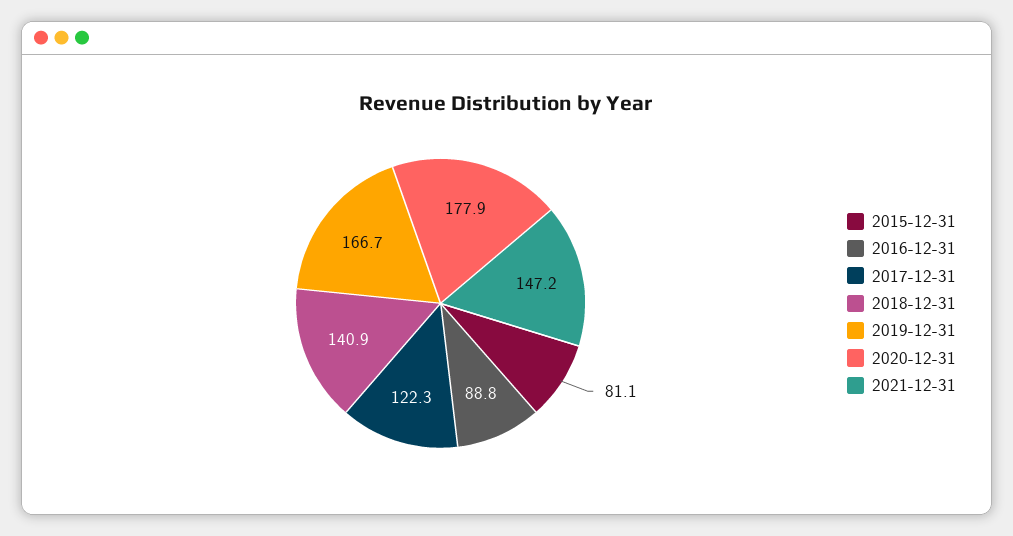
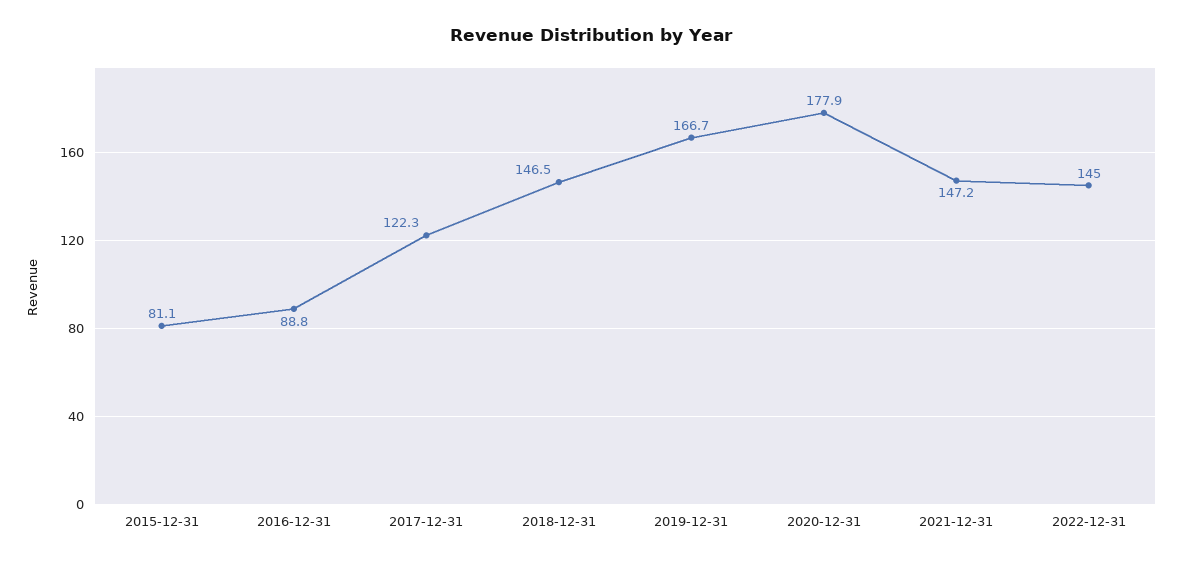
2018-12-31: 140.9 -> 146.5
2022-12-31: none -> 145

